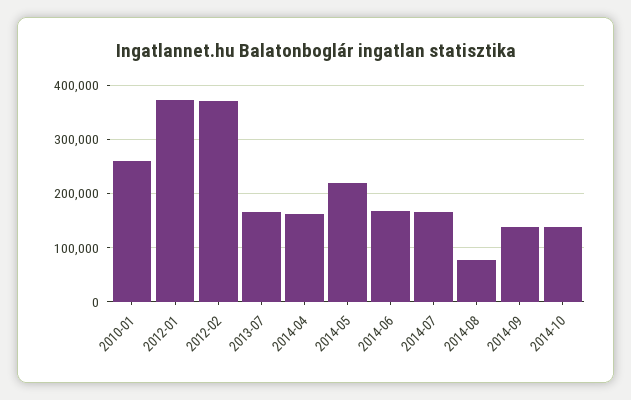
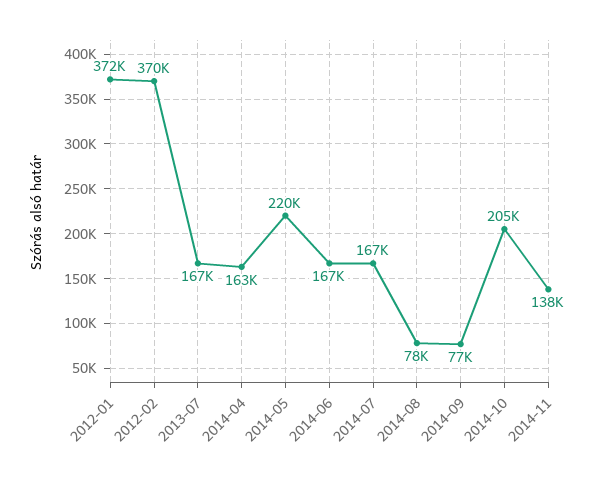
2010-01: 260000 -> none
2014-09: 140000 -> 77000
2014-10: 140000 -> 205000
2014-11: none -> 138000

